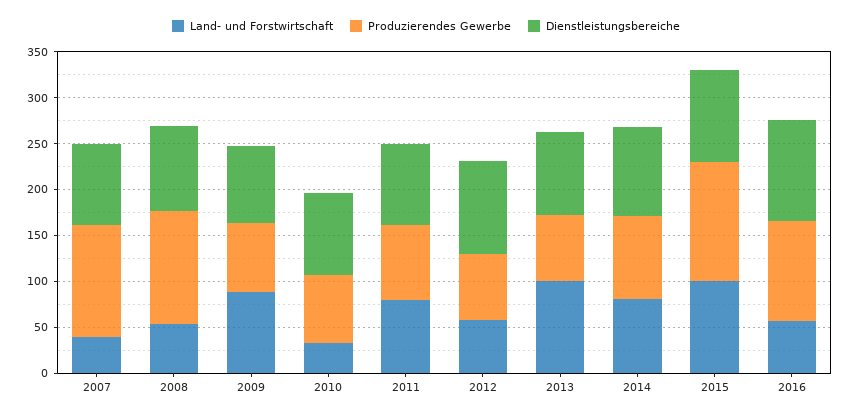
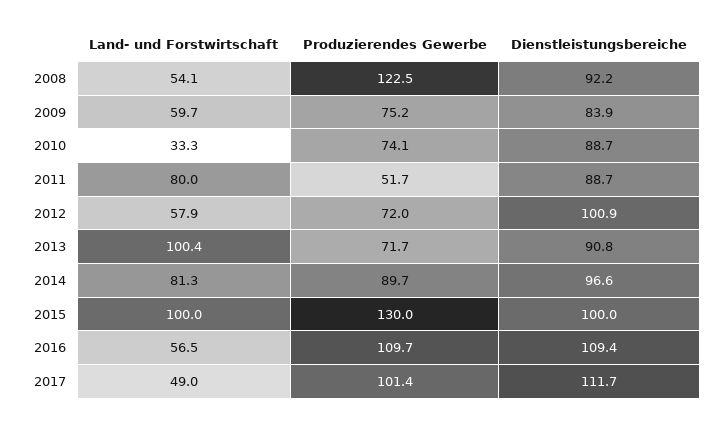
Land- und Forstwirtschaft, 2007: 40 -> none
Produzierendes Gewerbe, 2007: 120 -> none
Dienstleistungsbereiche, 2007: 90 -> none
Land- und Forstwirtschaft, 2009: 90 -> 59.7
Produzierendes Gewerbe, 2011: 80 -> 51.7
Land- und Forstwirtschaft, 2017: none -> 49
Produzierendes Gewerbe, 2017: none -> 101.4
Dienstleistungsbereiche, 2017: none -> 111.7

